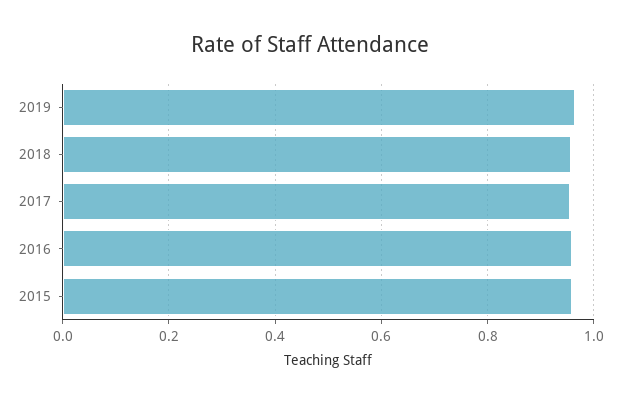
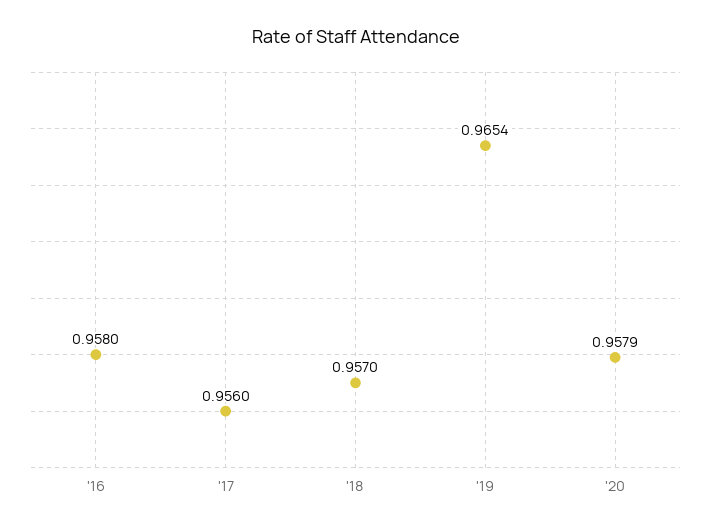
2015: 0.96 -> none
'20: none -> 0.9579

